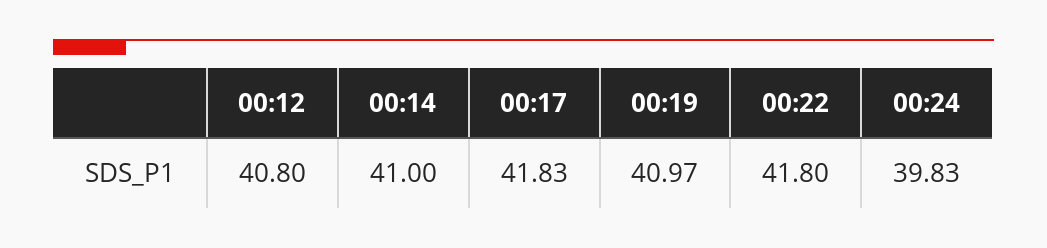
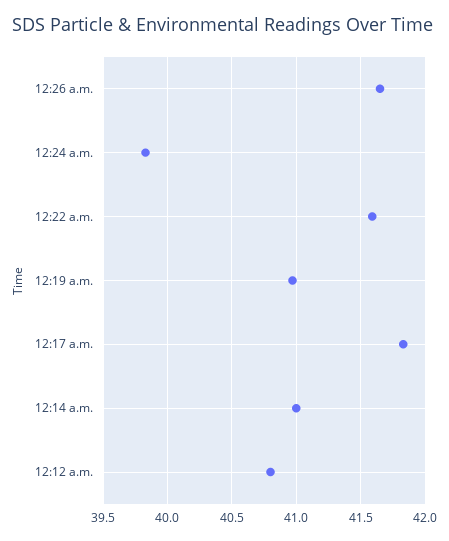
00:22: 41.8 -> 41.6
12:26 a.m.: none -> 41.65

